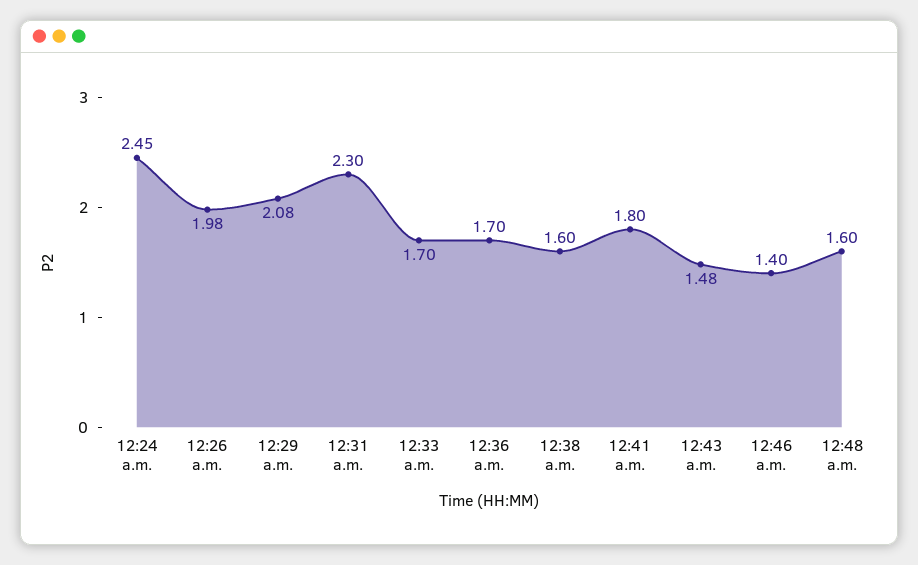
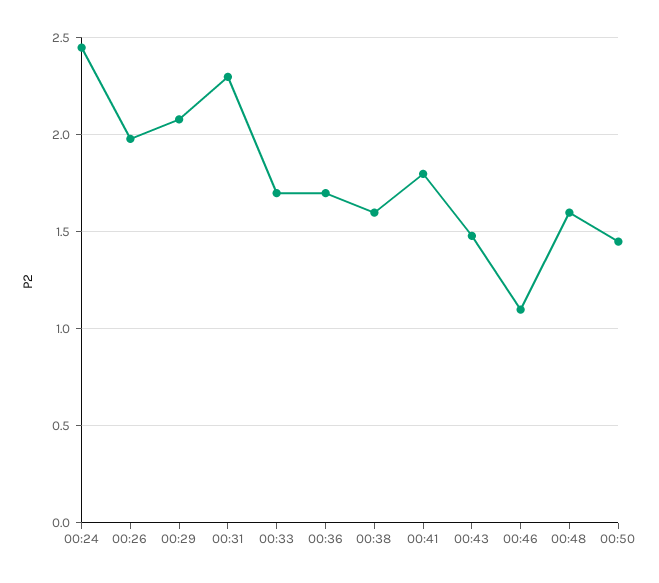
12:46 a.m.: 1.4 -> 1.1
00:50: none -> 1.45

